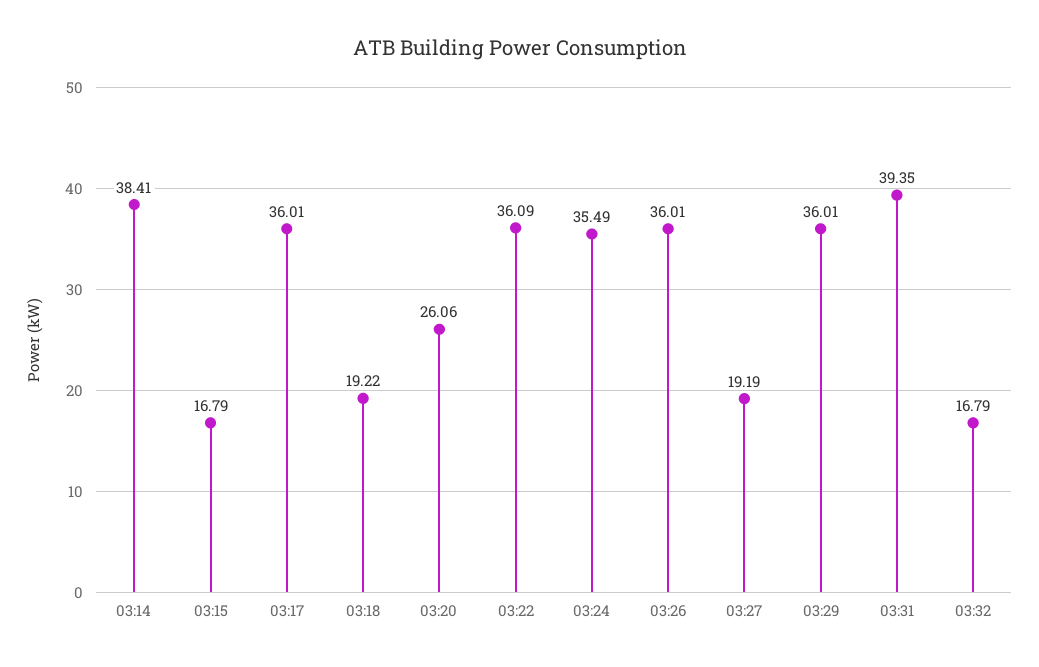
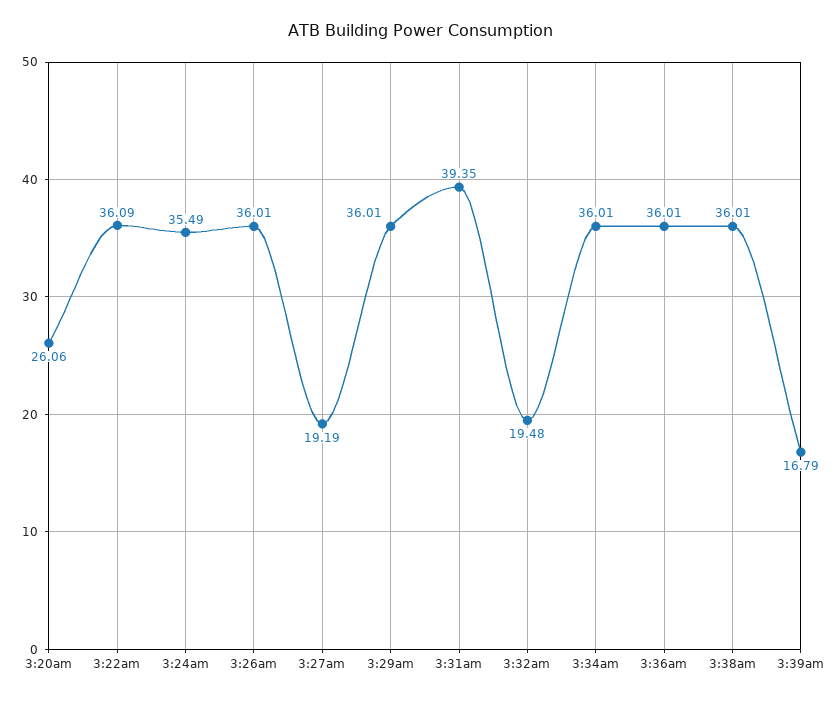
03:14: 38.41 -> none
03:15: 16.79 -> none
03:17: 36.01 -> none
03:18: 19.22 -> none
03:32: 16.79 -> 19.48
3:34am: none -> 36.01
3:36am: none -> 36.01
3:38am: none -> 36.01
3:39am: none -> 16.79

